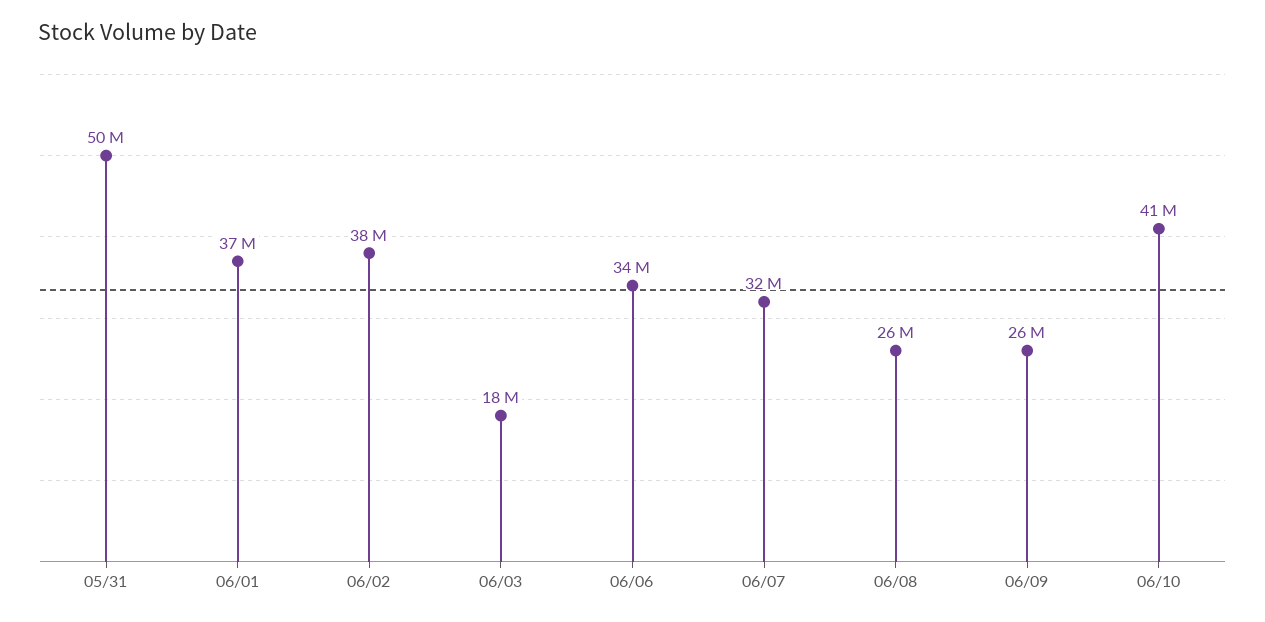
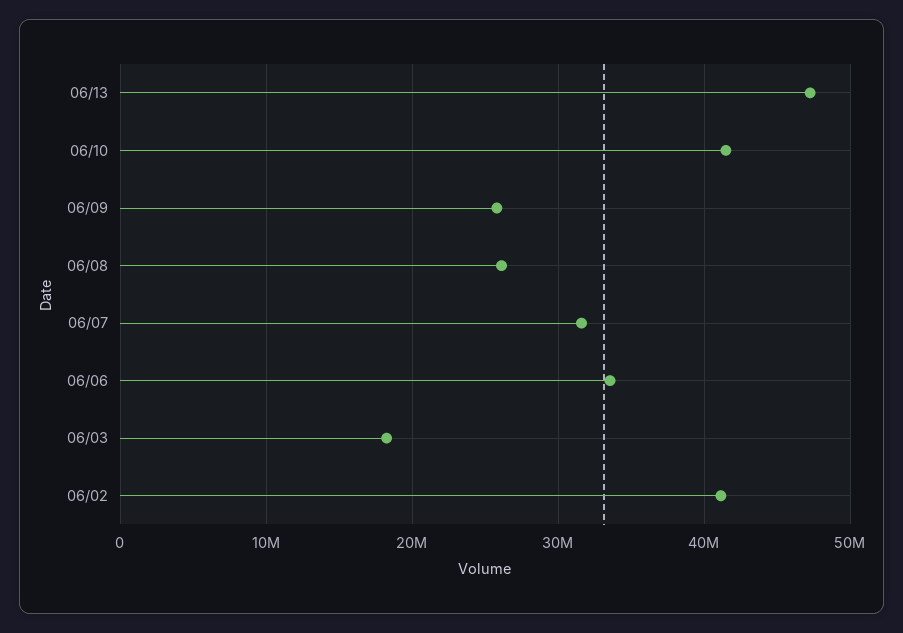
05/31: 50000000 -> none
06/01: 37000000 -> none
06/02: 38000000 -> 41000000
06/13: none -> 47000000

